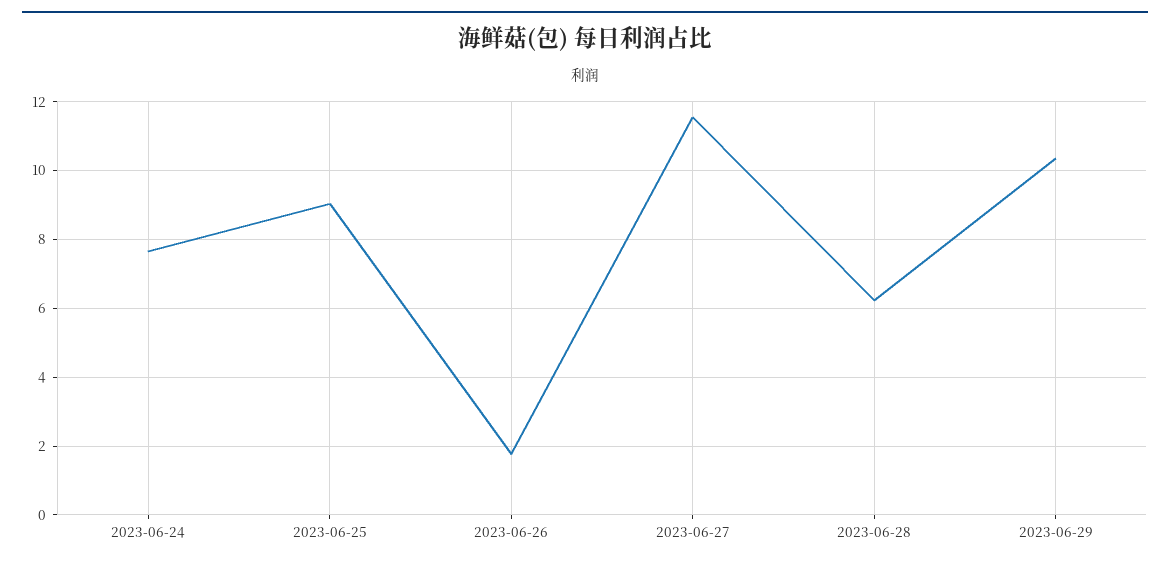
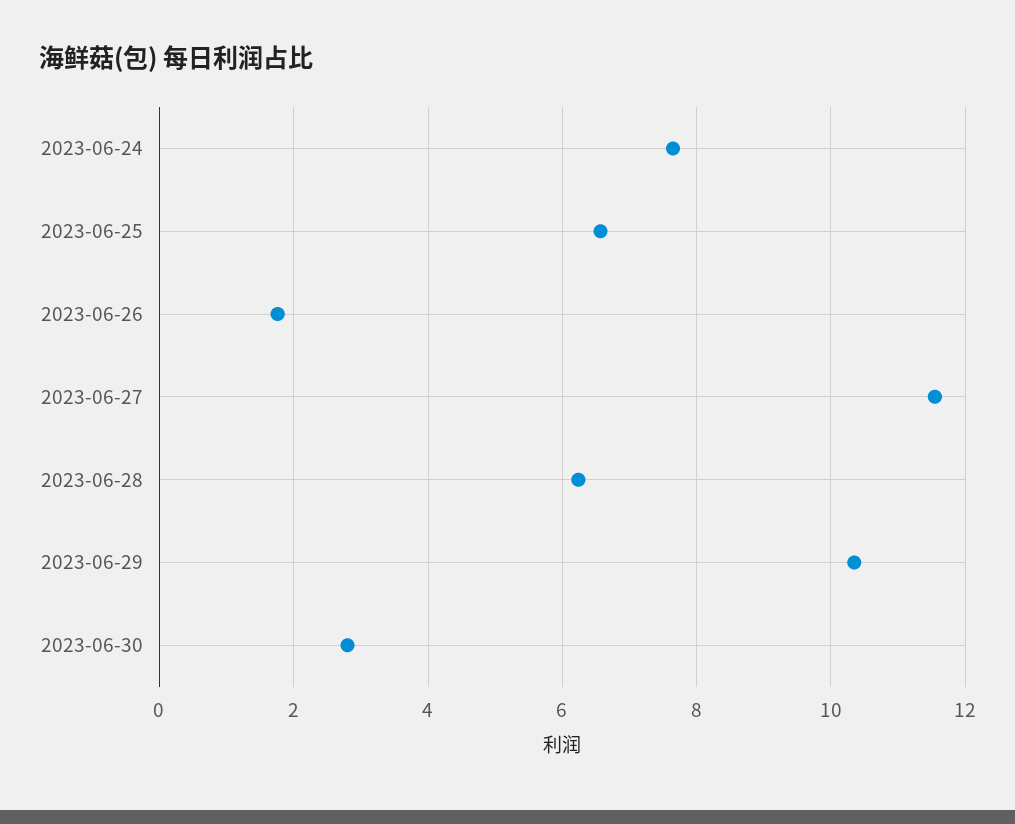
2023-06-25: 9 -> 6.6
2023-06-30: none -> 2.8

